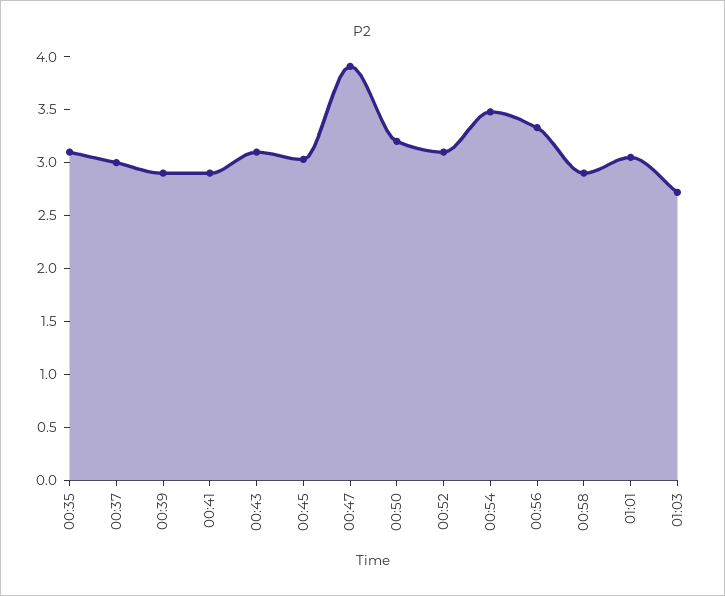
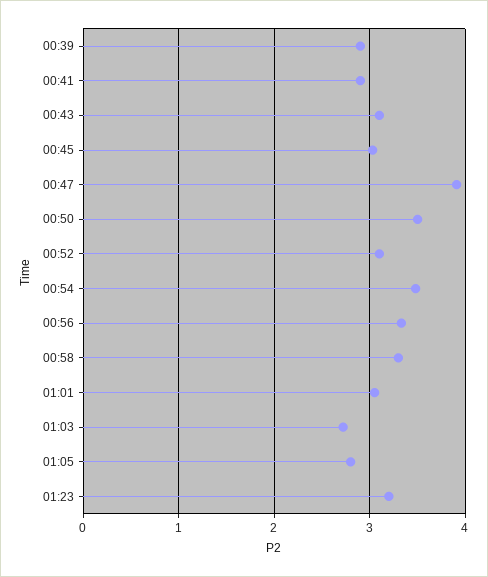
00:35: 3.1 -> none
00:37: 3 -> none
00:50: 3.2 -> 3.5
00:58: 2.9 -> 3.3
01:05: none -> 2.8
01:23: none -> 3.2

